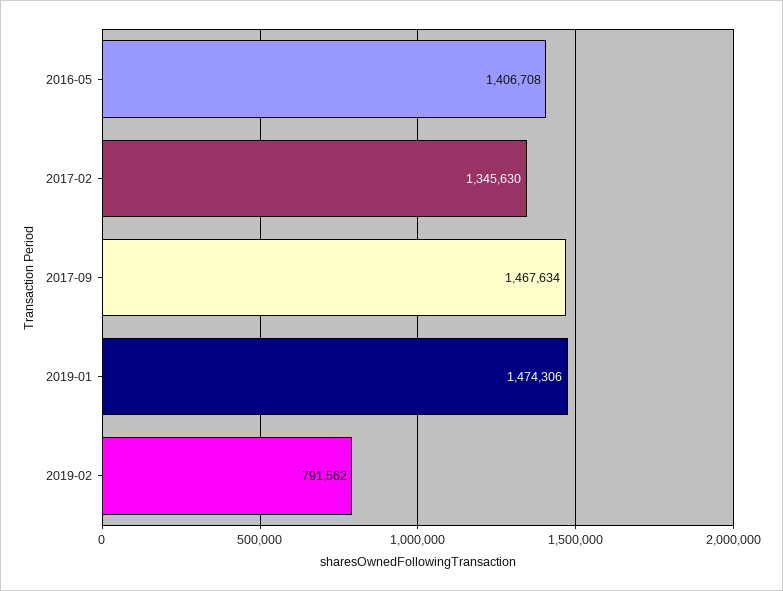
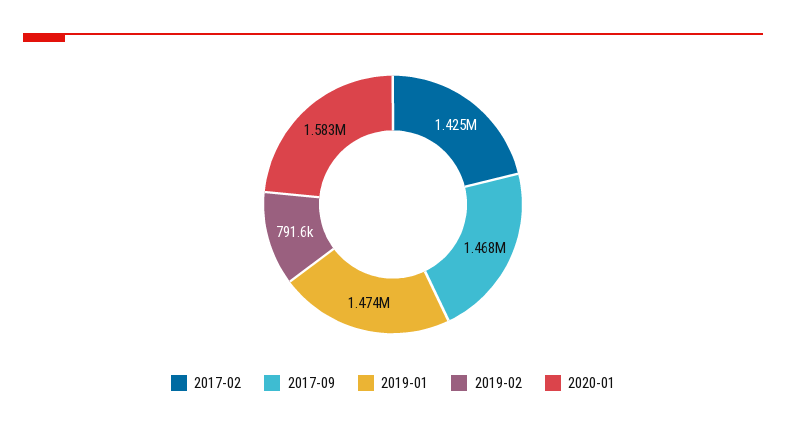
2016-05: 1406708 -> none
2017-02: 1345630 -> 1425000
2020-01: none -> 1583000

